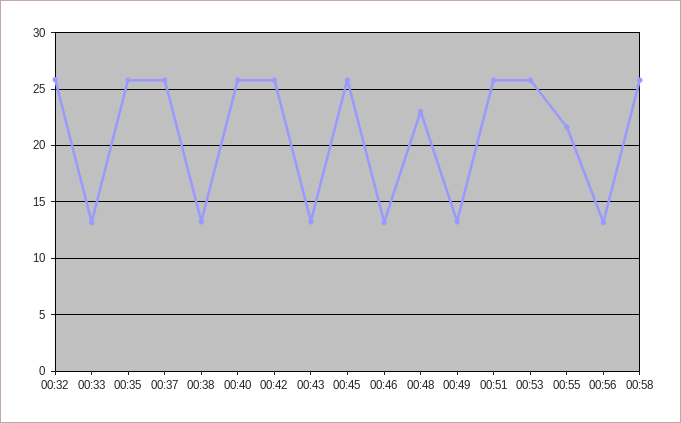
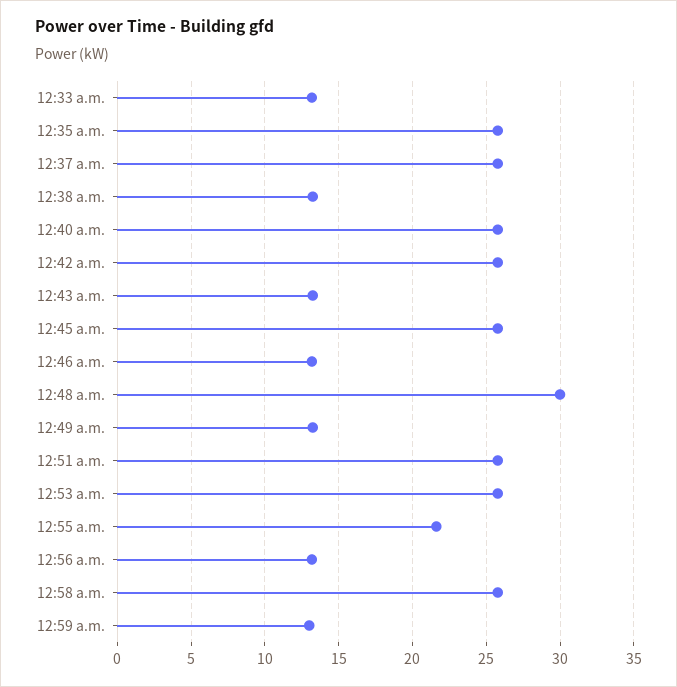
00:32: 26 -> none
00:48: 23 -> 30
12:59 a.m.: none -> 13

